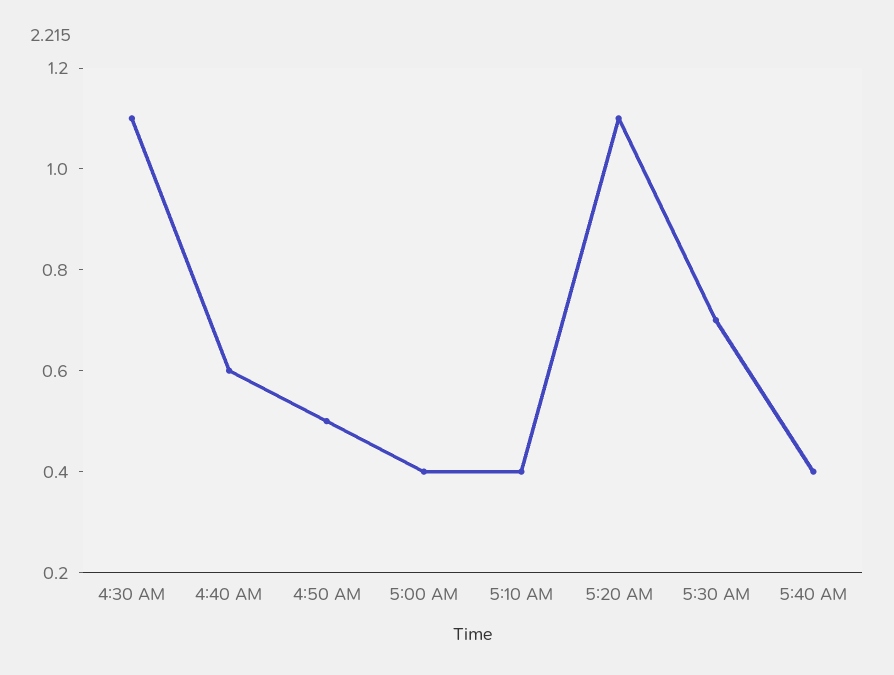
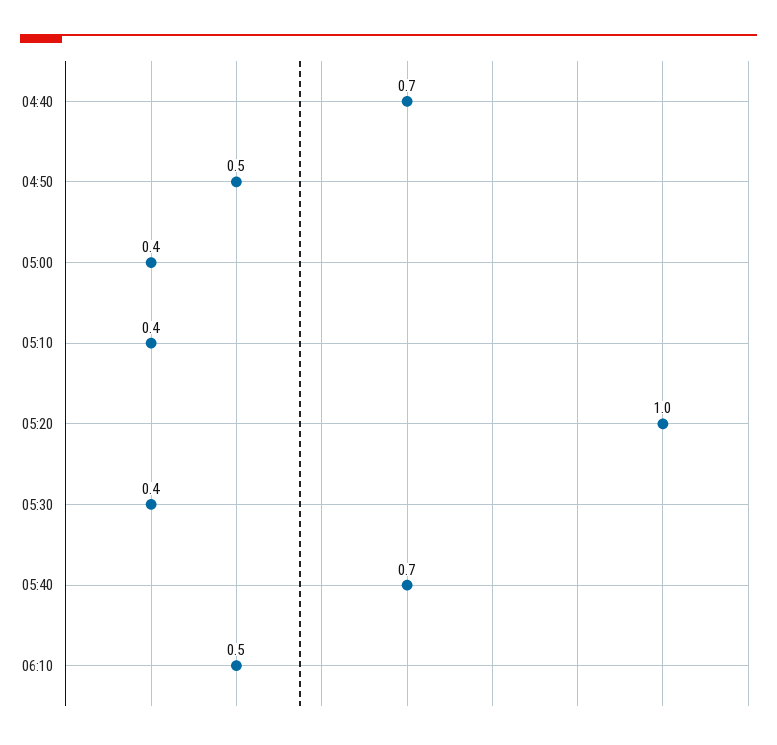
4:30 AM: 1.1 -> none
4:40 AM: 0.6 -> 0.7
5:20 AM: 1.1 -> 1
5:30 AM: 0.7 -> 0.4
5:40 AM: 0.4 -> 0.7
06:10: none -> 0.5

